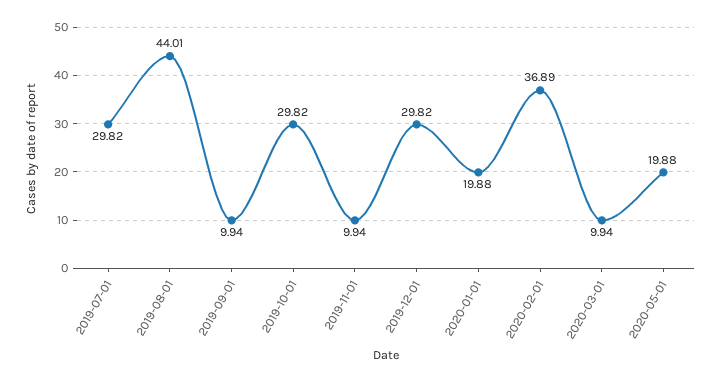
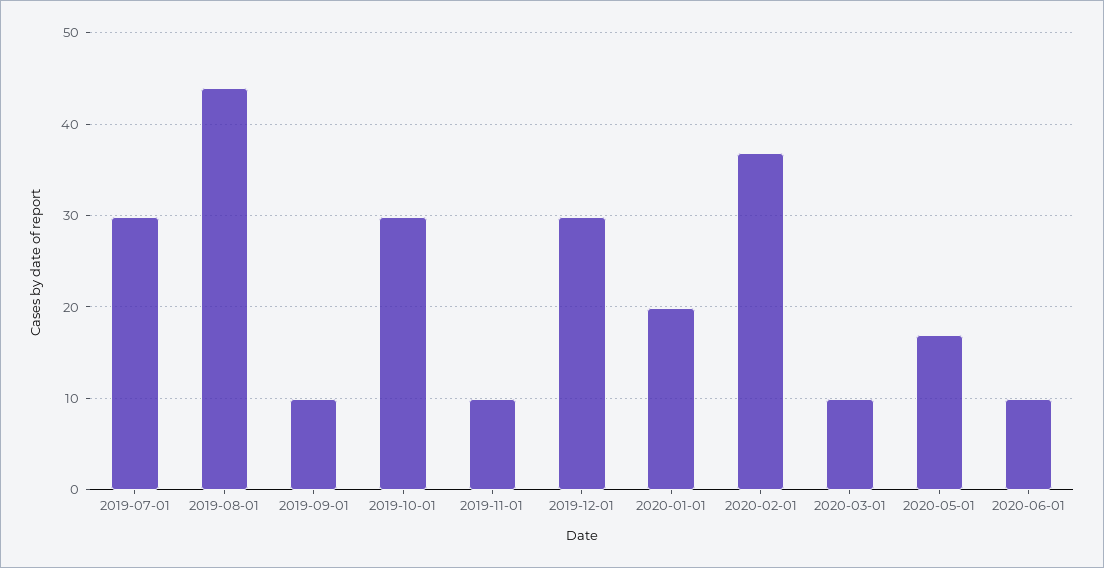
2020-05-01: 19.88 -> 17
2020-06-01: none -> 10

